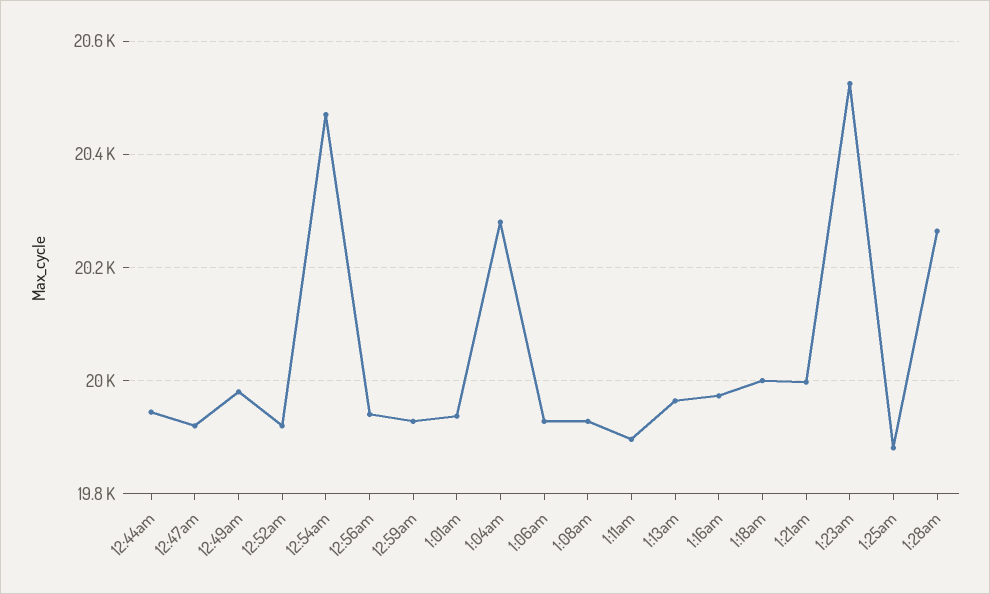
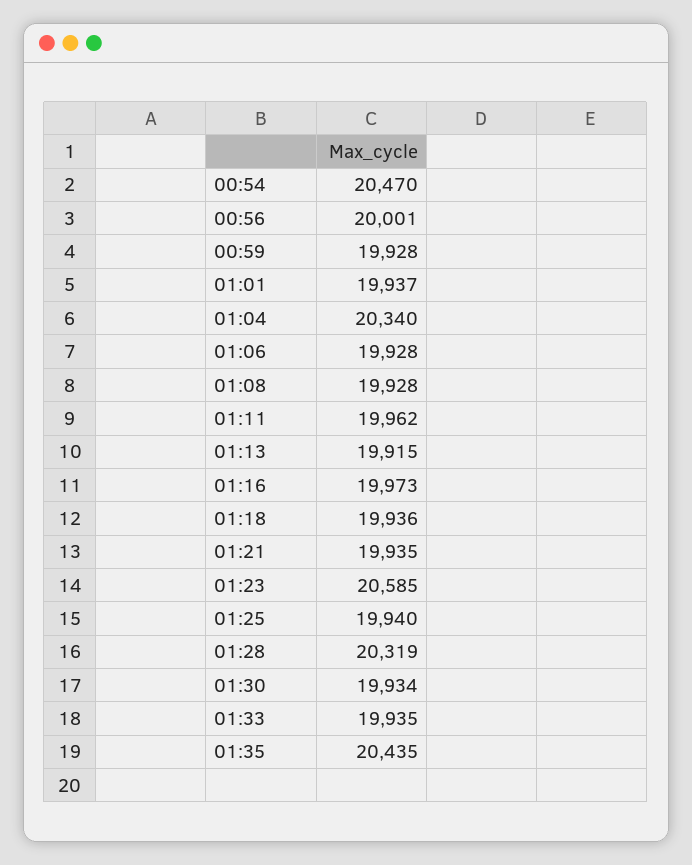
12:44am: 19940 -> none
12:47am: 19920 -> none
12:49am: 19980 -> none
12:52am: 19920 -> none
12:56am: 19940 -> 20001
1:04am: 20280 -> 20340
1:11am: 19900 -> 19962
1:13am: 19960 -> 19915
1:18am: 20000 -> 19936
1:21am: 20000 -> 19935
1:23am: 20520 -> 20585
1:25am: 19880 -> 19940
1:28am: 20260 -> 20319
01:30: none -> 19934
01:33: none -> 19935
01:35: none -> 20435

